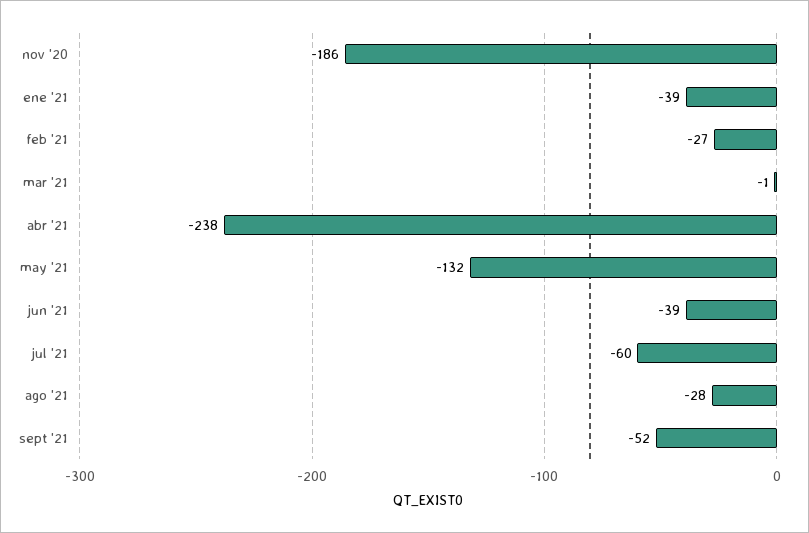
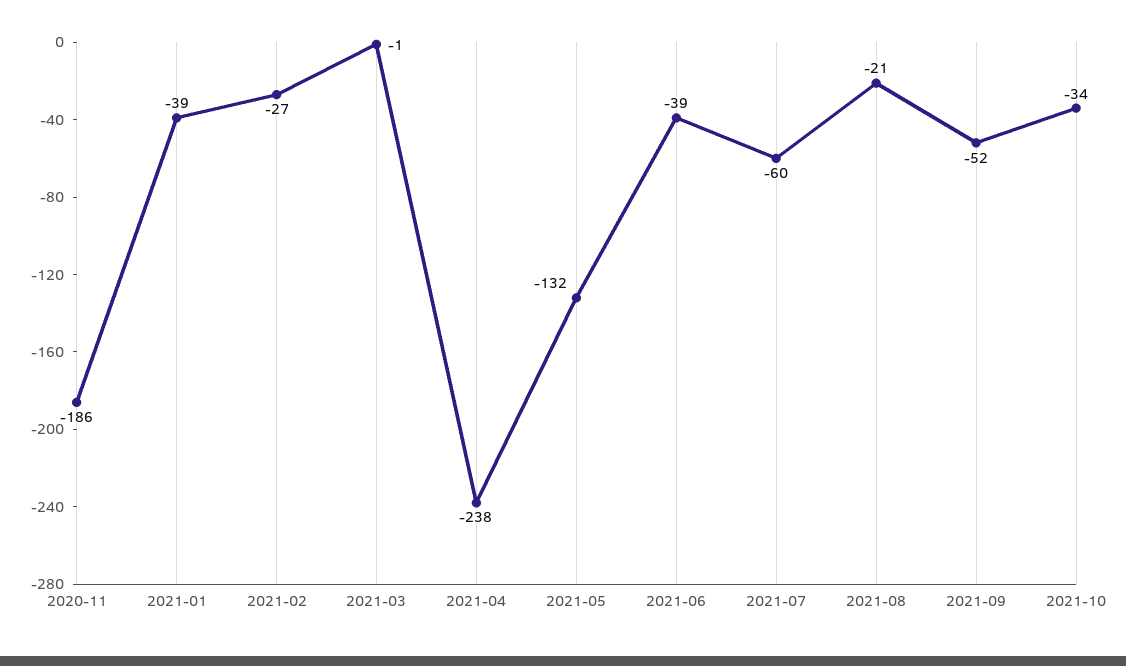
ago '21: -28 -> -21
2021-10: none -> -34

